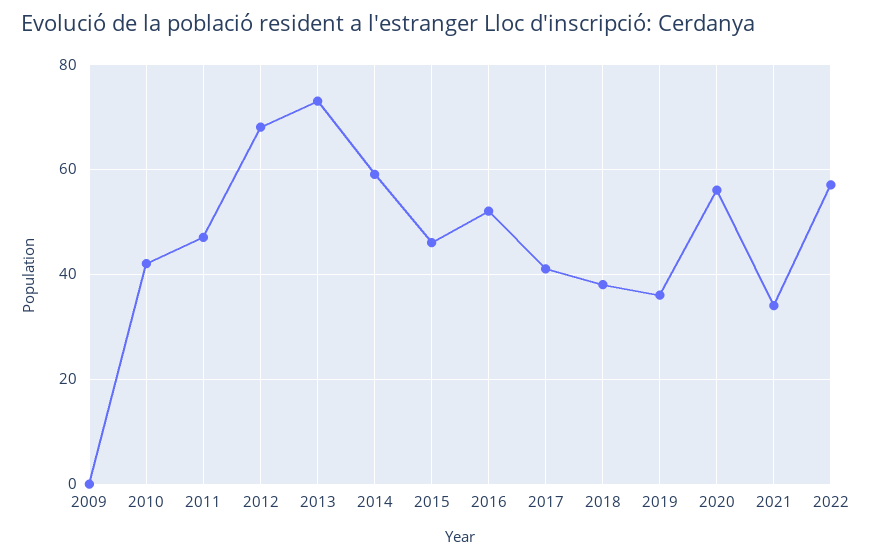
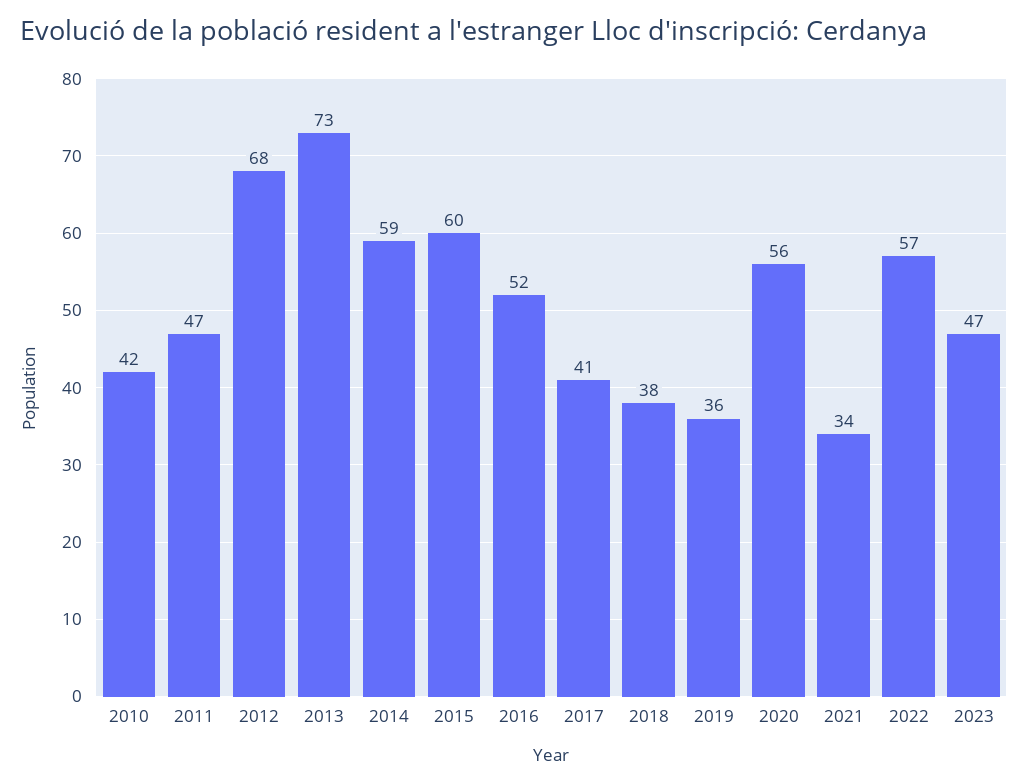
2009: 0 -> none
2015: 45 -> 60
2023: none -> 47

